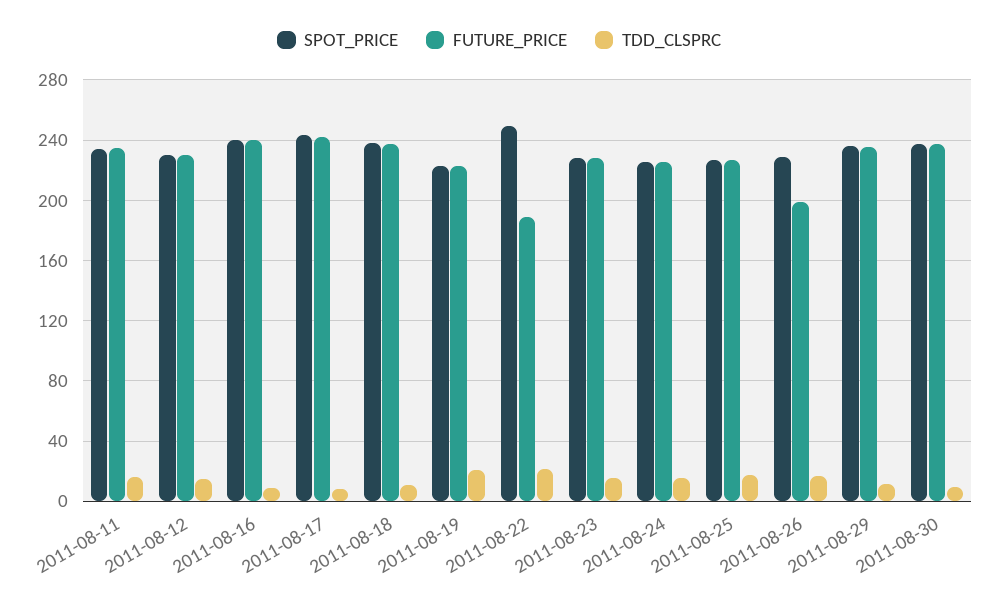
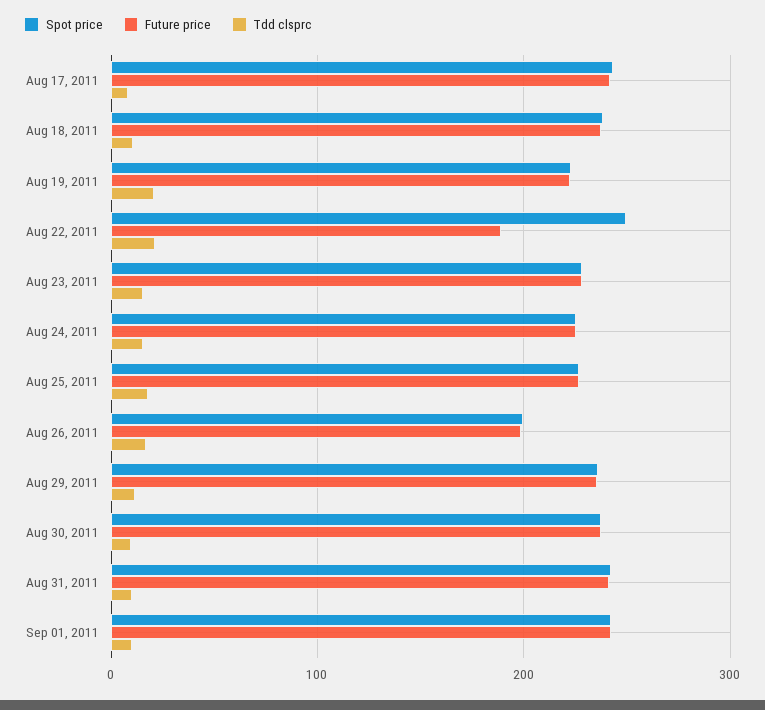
SPOT_PRICE, 2011-08-11: 235 -> none
FUTURE_PRICE, 2011-08-11: 235 -> none
TDD_CLSPRC, 2011-08-11: 15 -> none
SPOT_PRICE, 2011-08-12: 230 -> none
FUTURE_PRICE, 2011-08-12: 230 -> none
TDD_CLSPRC, 2011-08-12: 15 -> none
SPOT_PRICE, 2011-08-16: 240 -> none
FUTURE_PRICE, 2011-08-16: 240 -> none
TDD_CLSPRC, 2011-08-16: 10 -> none
SPOT_PRICE, 2011-08-26: 230 -> 200
SPOT_PRICE, Aug 31, 2011: none -> 240
FUTURE_PRICE, Aug 31, 2011: none -> 240
TDD_CLSPRC, Aug 31, 2011: none -> 10
SPOT_PRICE, Sep 01, 2011: none -> 240
FUTURE_PRICE, Sep 01, 2011: none -> 240
TDD_CLSPRC, Sep 01, 2011: none -> 10

